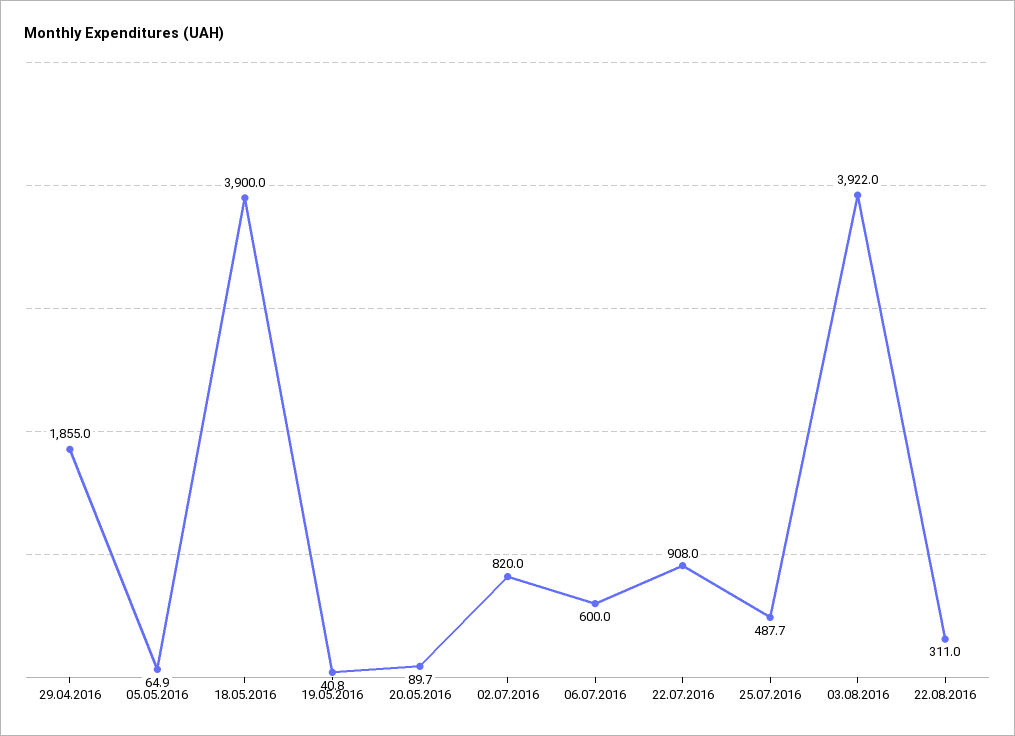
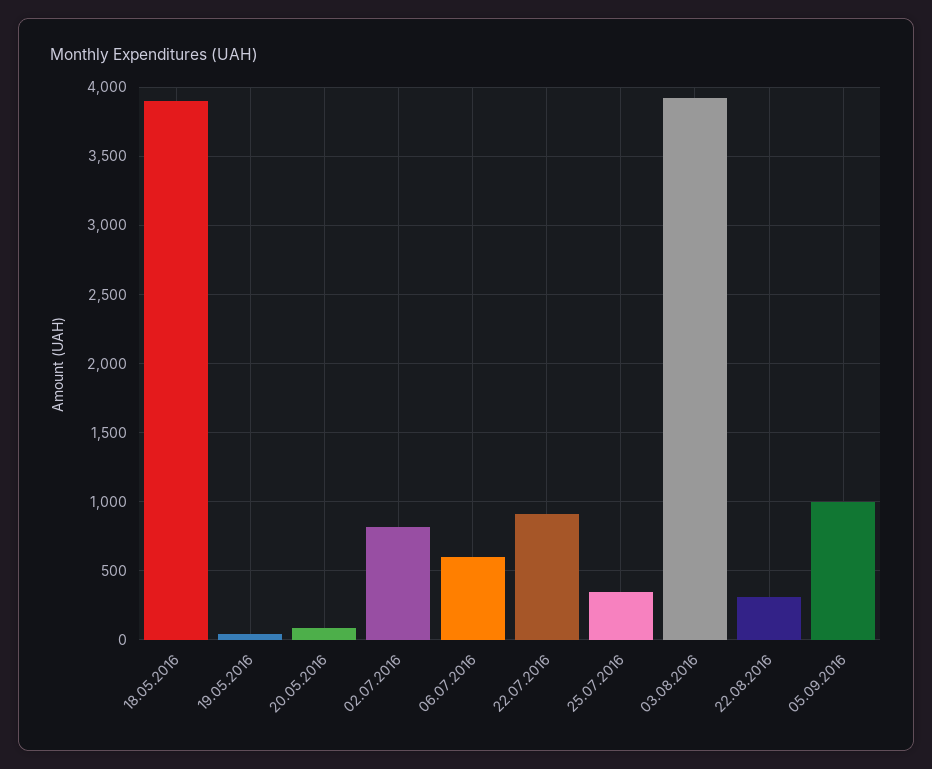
29.04.2016: 1855 -> none
05.05.2016: 64.9 -> none
25.07.2016: 487.7 -> 350
05.09.2016: none -> 1000

